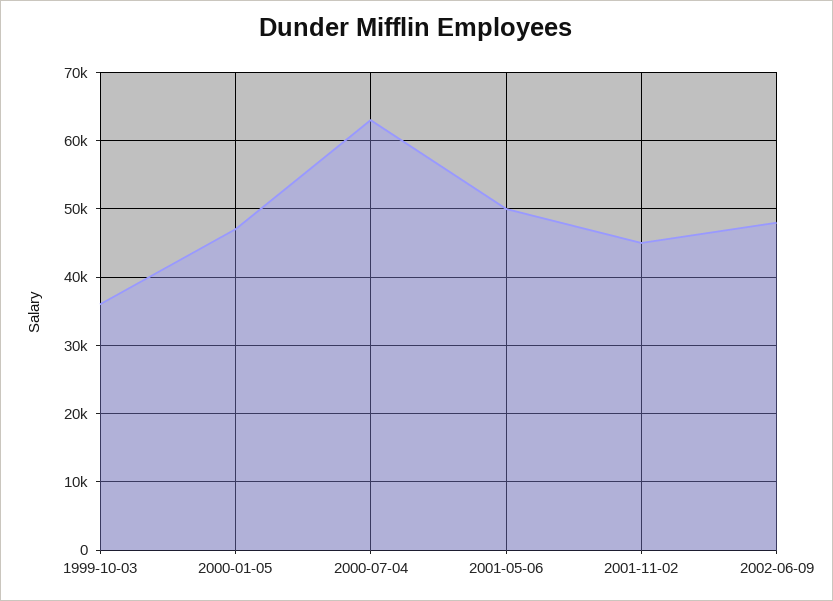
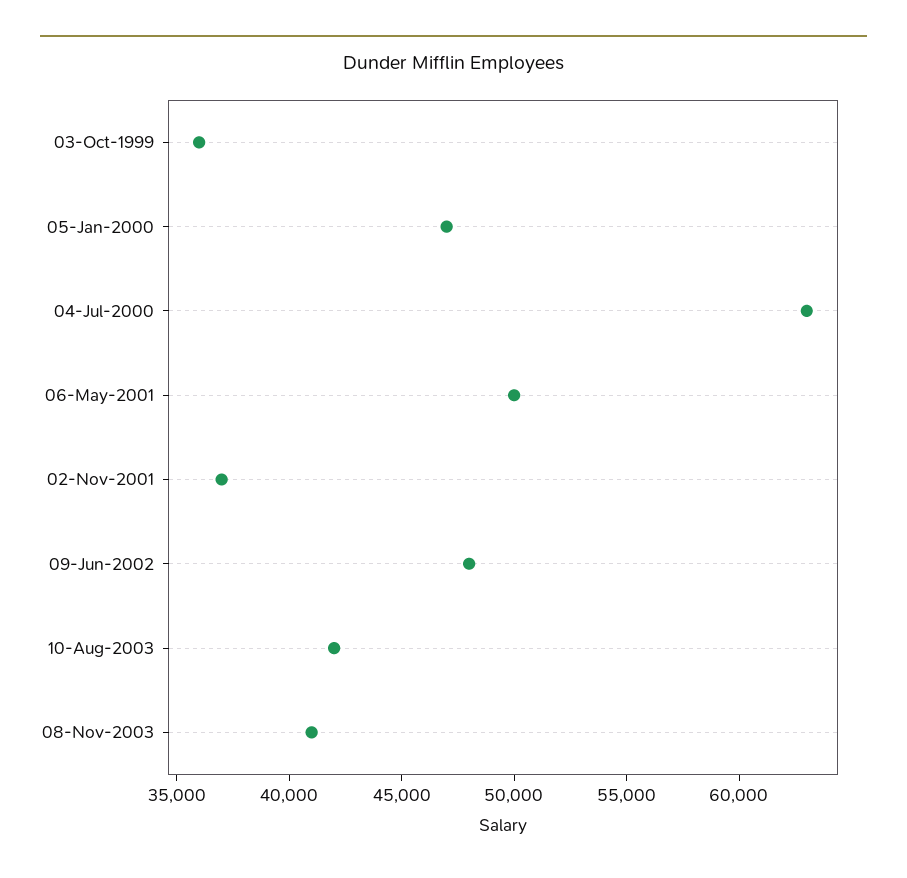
2001-11-02: 45000 -> 37000
10-Aug-2003: none -> 42000
08-Nov-2003: none -> 41000

